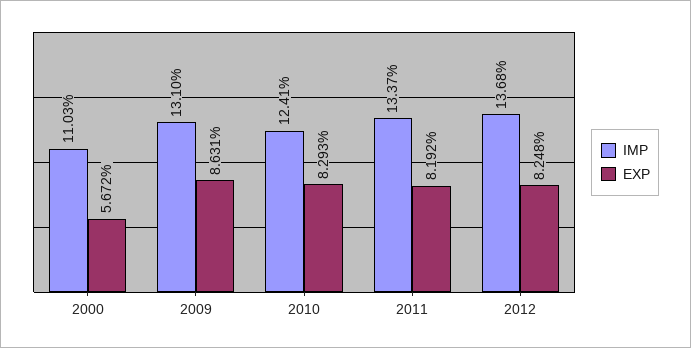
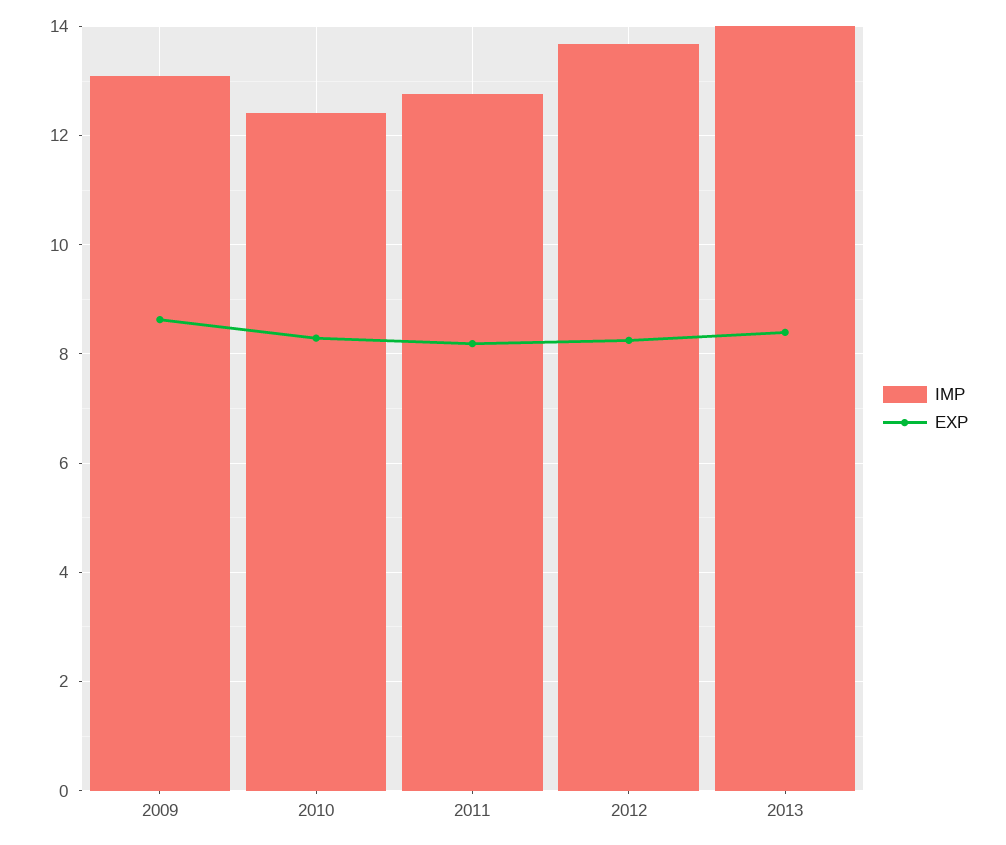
IMP, 2000: 11.03 -> none
EXP, 2000: 5.672 -> none
IMP, 2011: 13.37 -> 12.8
IMP, 2013: none -> 14
EXP, 2013: none -> 8.4

